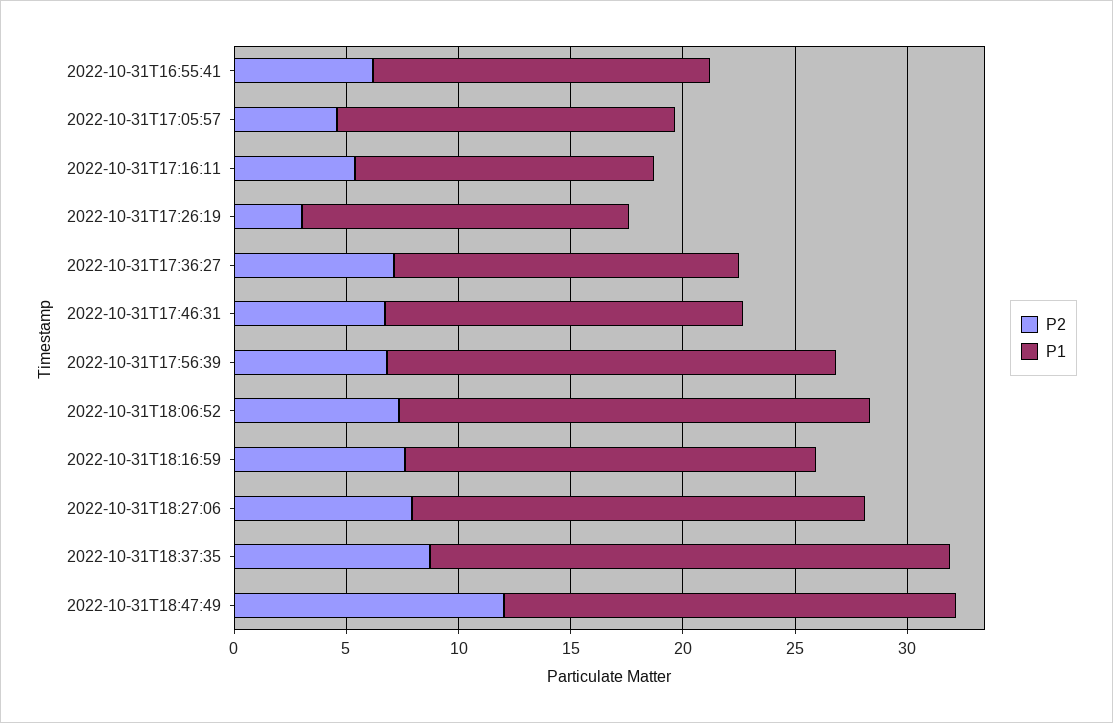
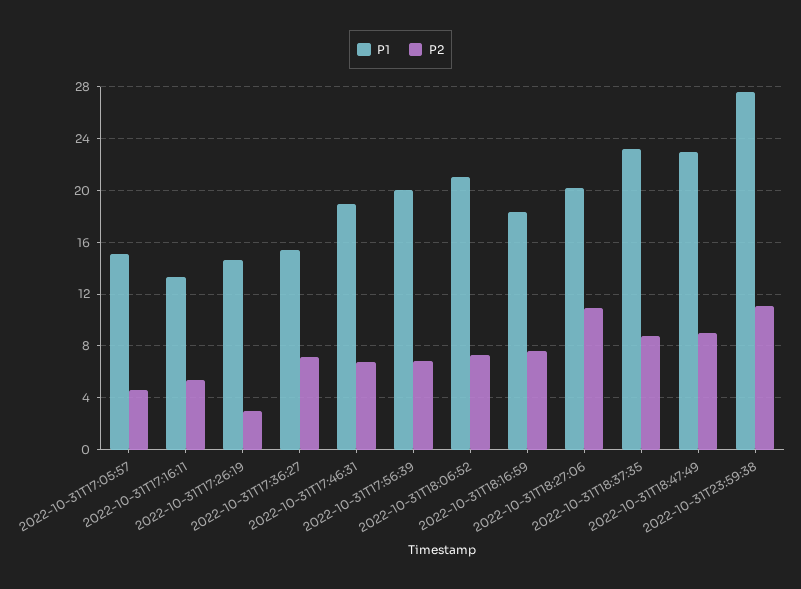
P2, 2022-10-31T16:55:41: 6 -> none
P1, 2022-10-31T16:55:41: 15 -> none
P1, 2022-10-31T17:46:31: 16 -> 19
P2, 2022-10-31T18:27:06: 8 -> 11
P2, 2022-10-31T18:47:49: 12 -> 9
P1, 2022-10-31T18:47:49: 20 -> 23
P1, 2022-10-31T23:59:38: none -> 27.5
P2, 2022-10-31T23:59:38: none -> 11

